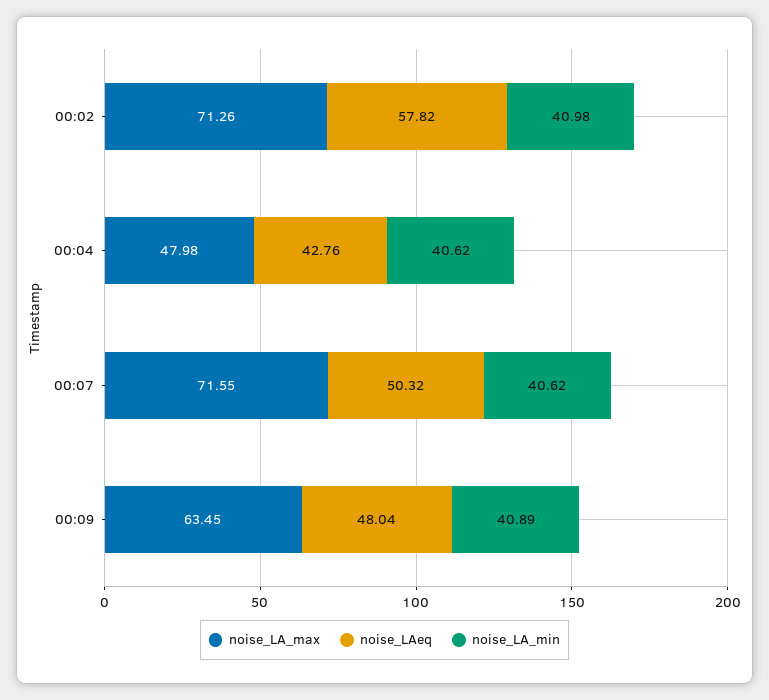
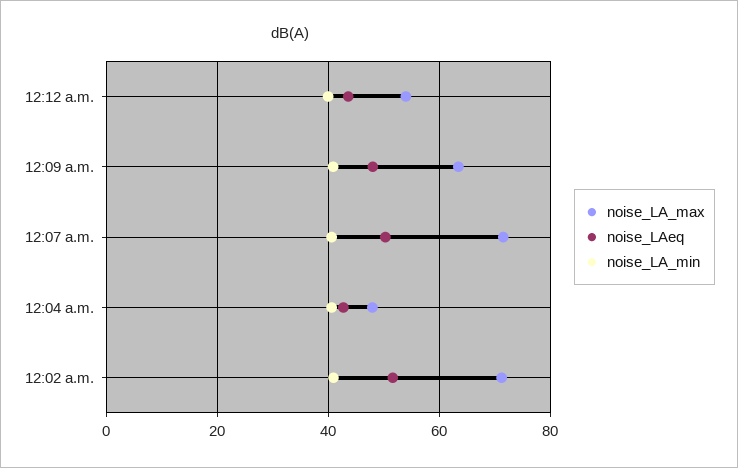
noise_LAeq, 00:02: 57.82 -> 52
noise_LA_max, 12:12 a.m.: none -> 54
noise_LAeq, 12:12 a.m.: none -> 44
noise_LA_min, 12:12 a.m.: none -> 40

